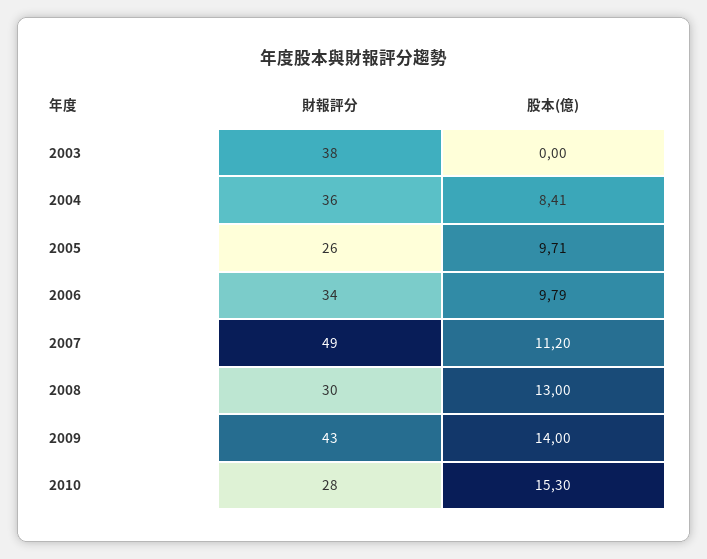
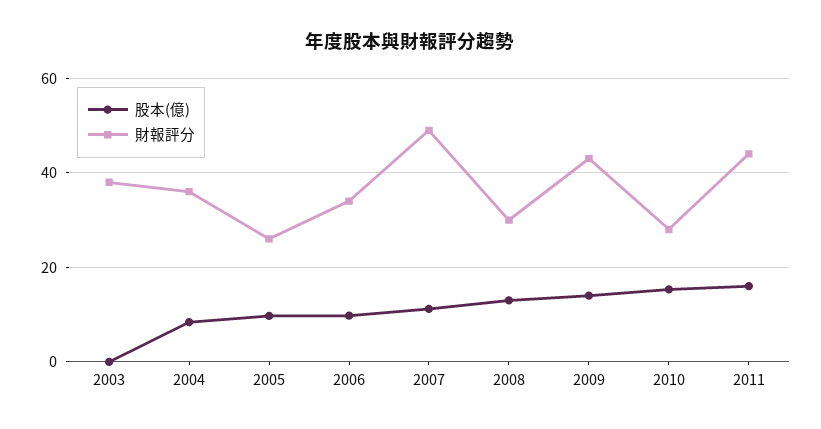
股本(億), 2011: none -> 16
財報評分, 2011: none -> 44

